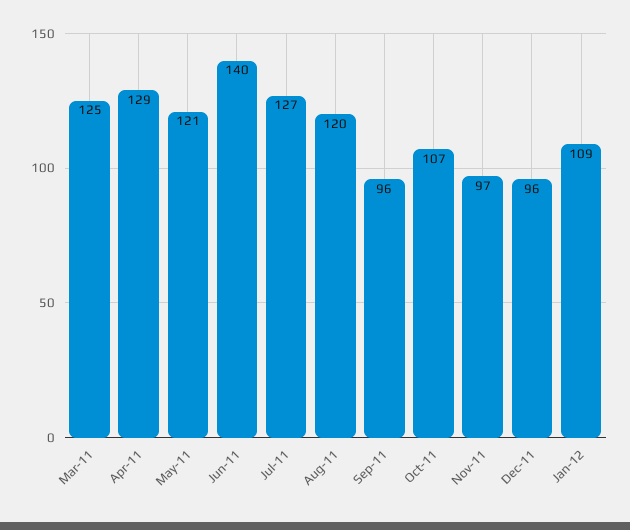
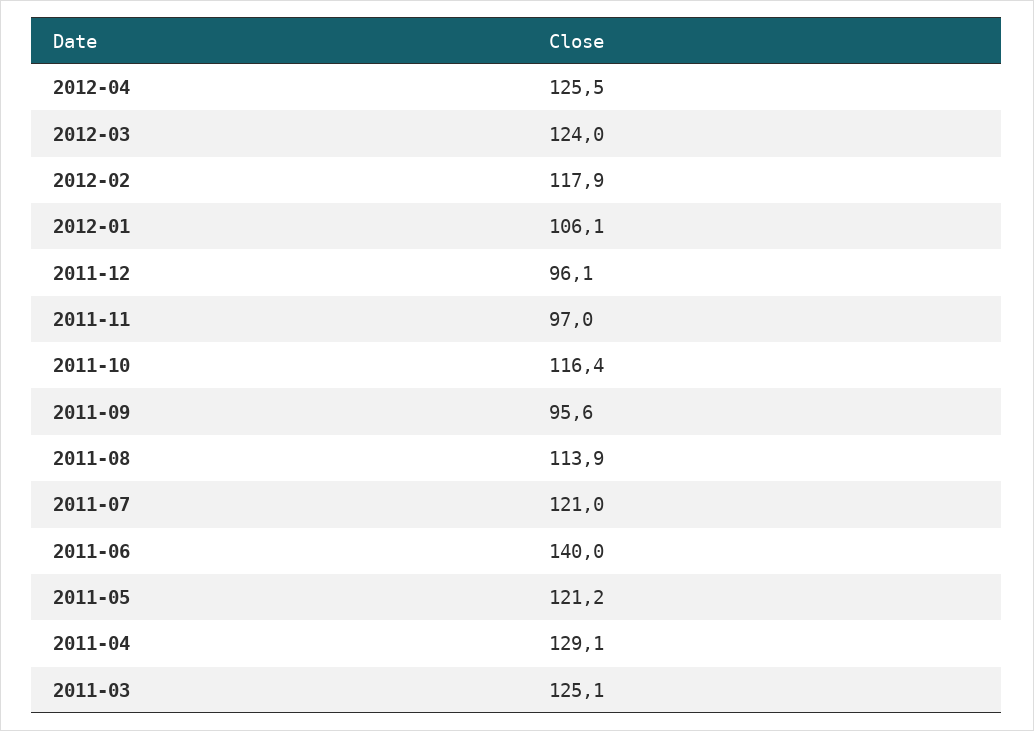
Jul-11: 127 -> 121
Aug-11: 120 -> 113.9
Oct-11: 107 -> 116.4
Jan-12: 109 -> 106.1
2012-04: none -> 125.5
2012-03: none -> 124
2012-02: none -> 117.9

